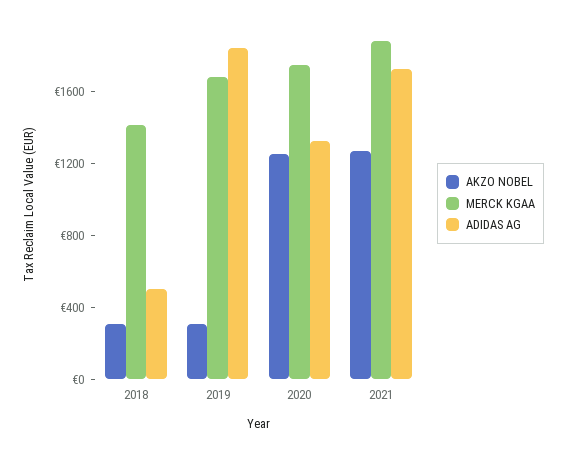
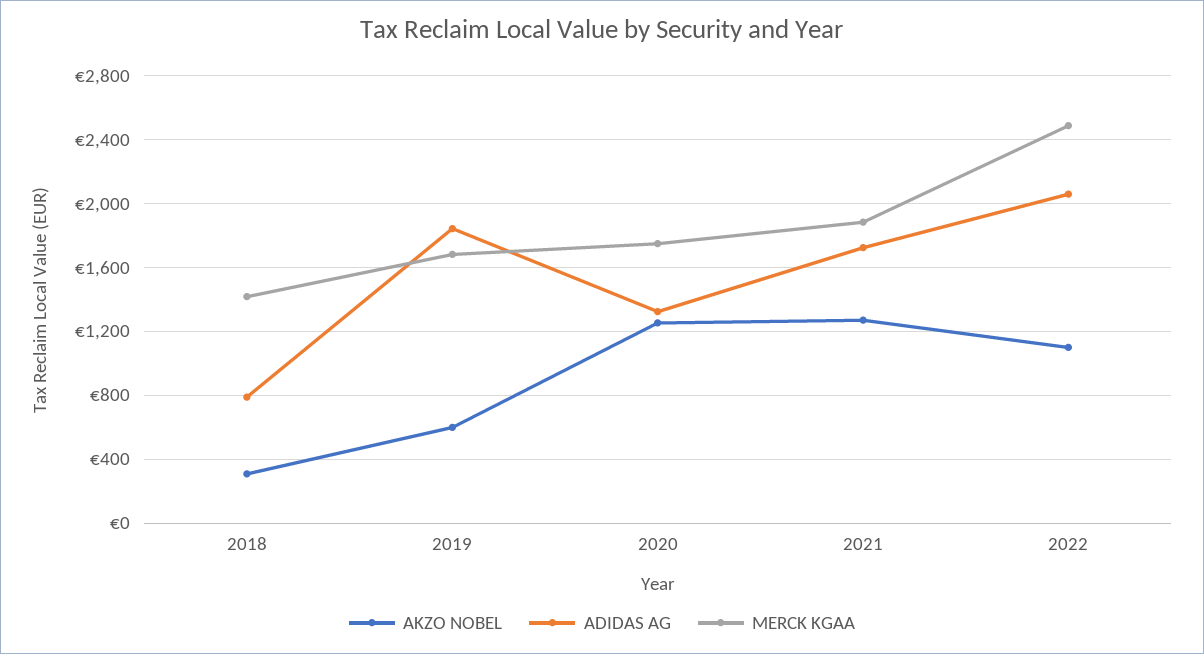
ADIDAS AG, 2018: 500 -> 800
AKZO NOBEL, 2019: 300 -> 600
AKZO NOBEL, 2022: none -> 1100
ADIDAS AG, 2022: none -> 2050
MERCK KGAA, 2022: none -> 2500

